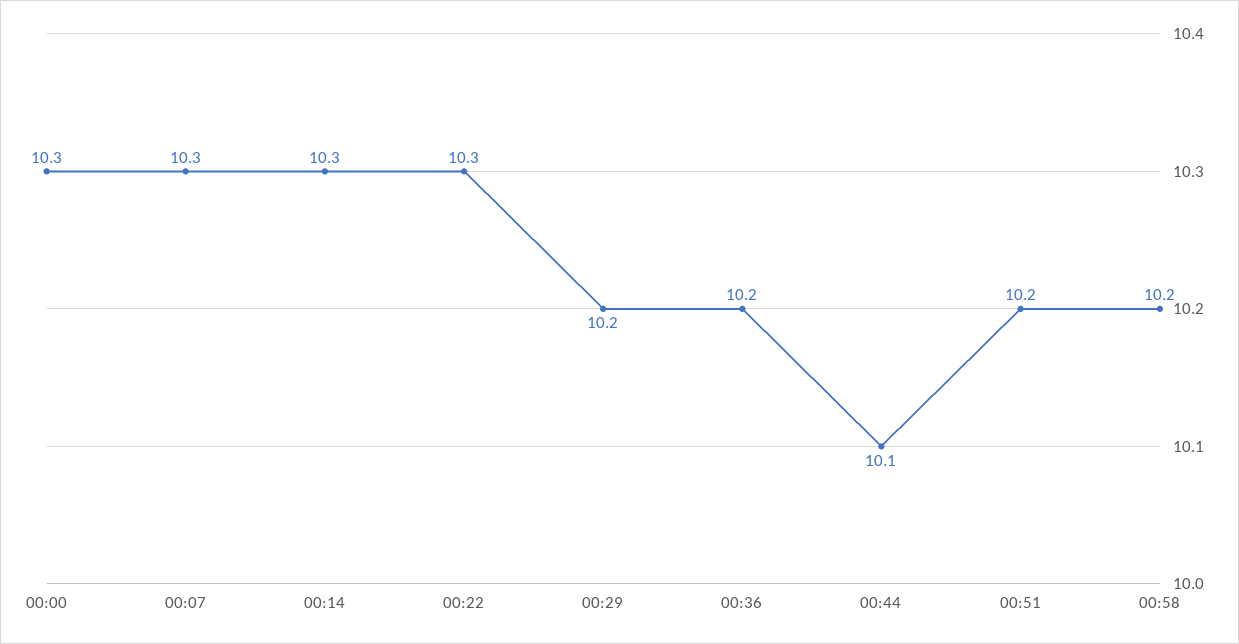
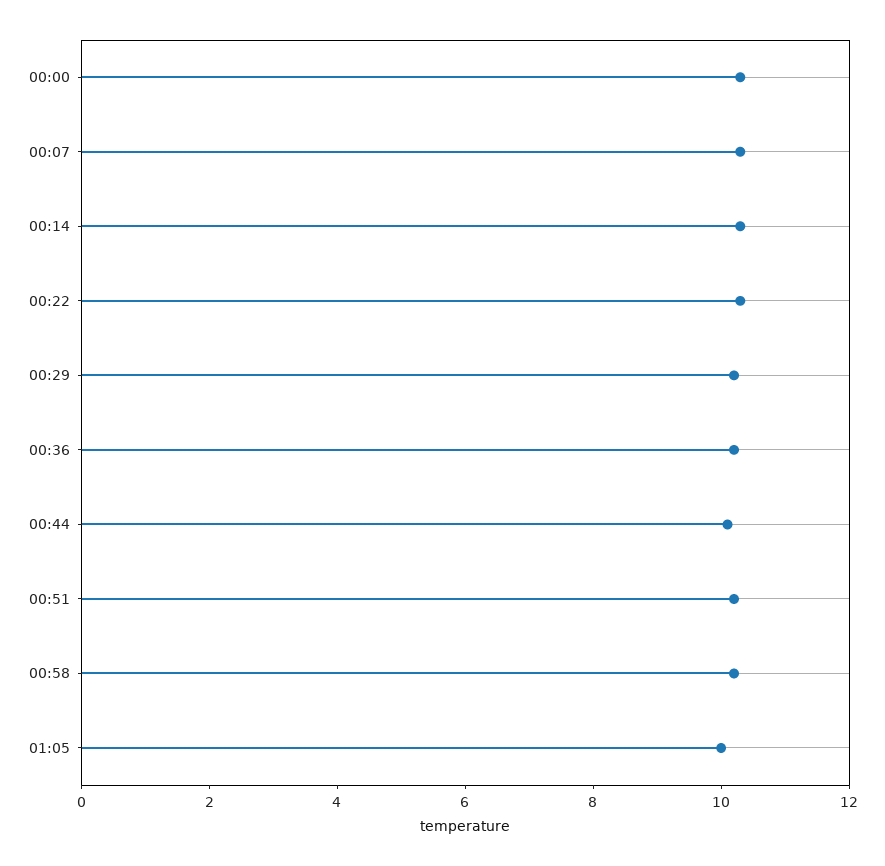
01:05: none -> 10

